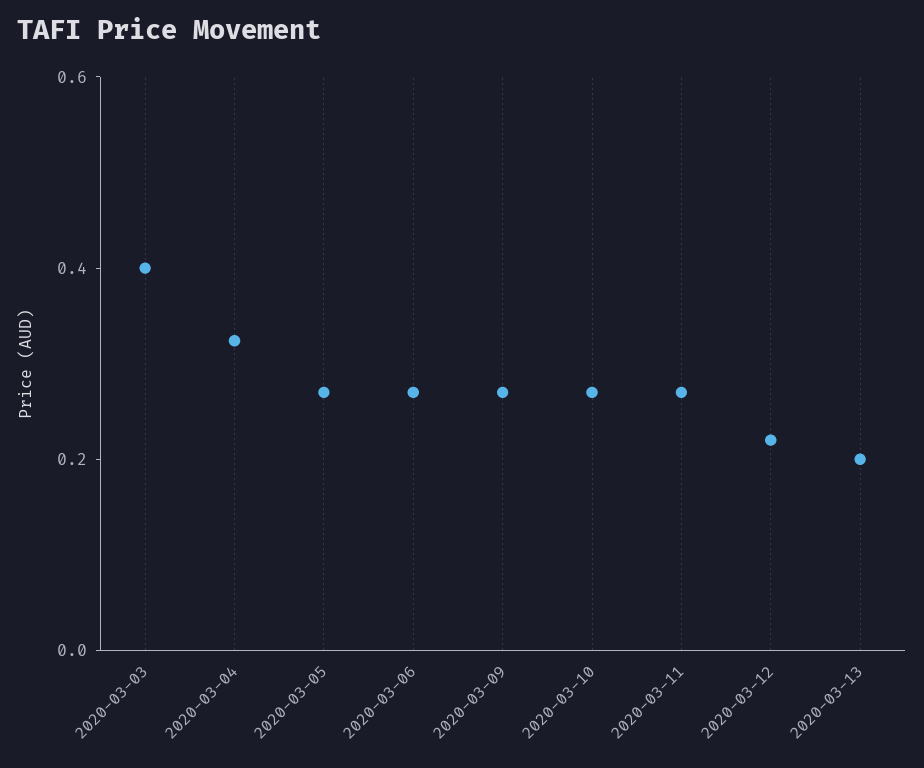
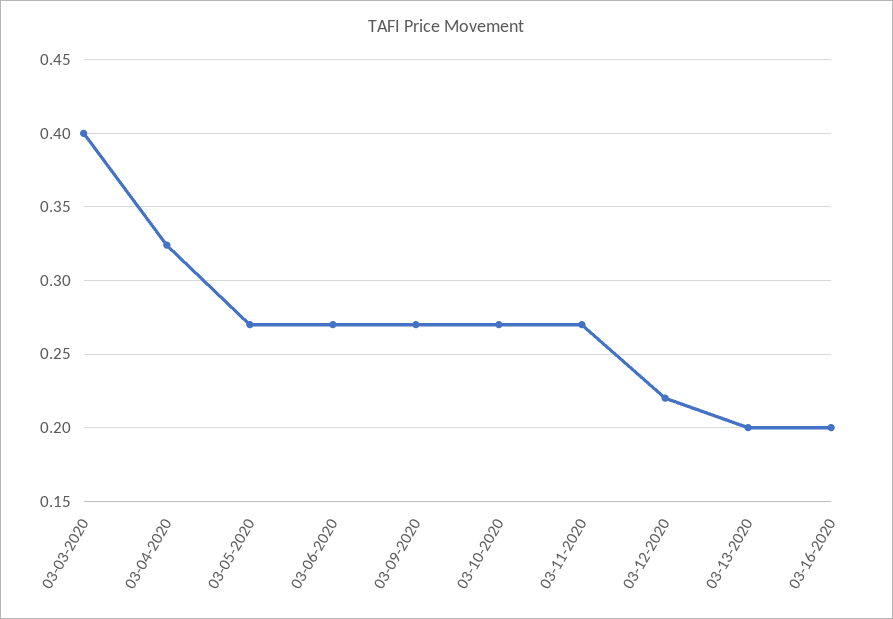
03-16-2020: none -> 0.2

